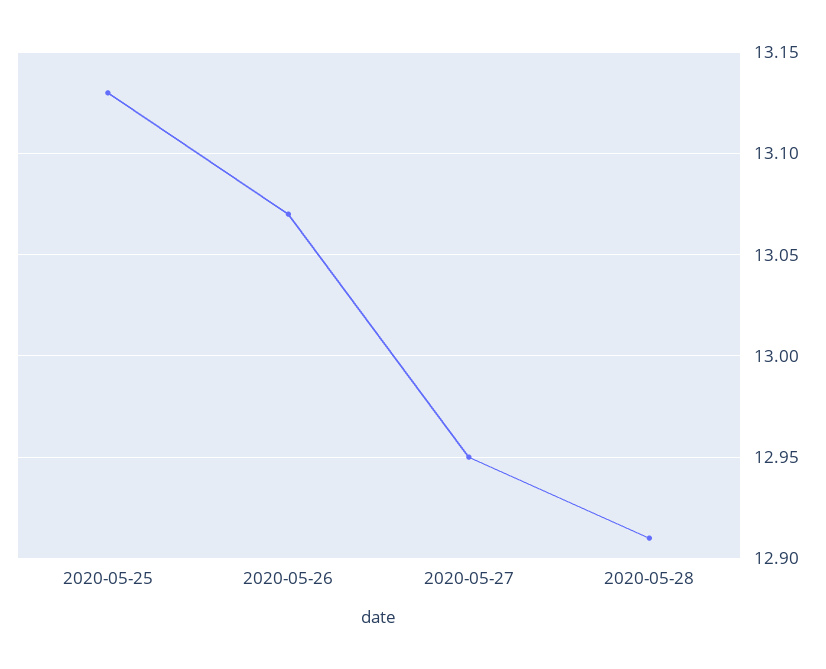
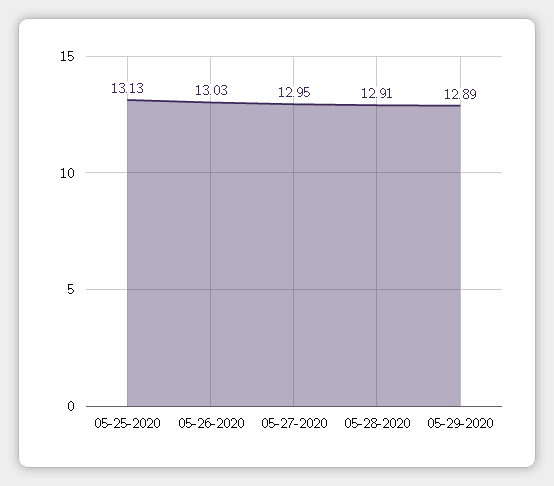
2020-05-26: 13.07 -> 13.03
05-29-2020: none -> 12.89

